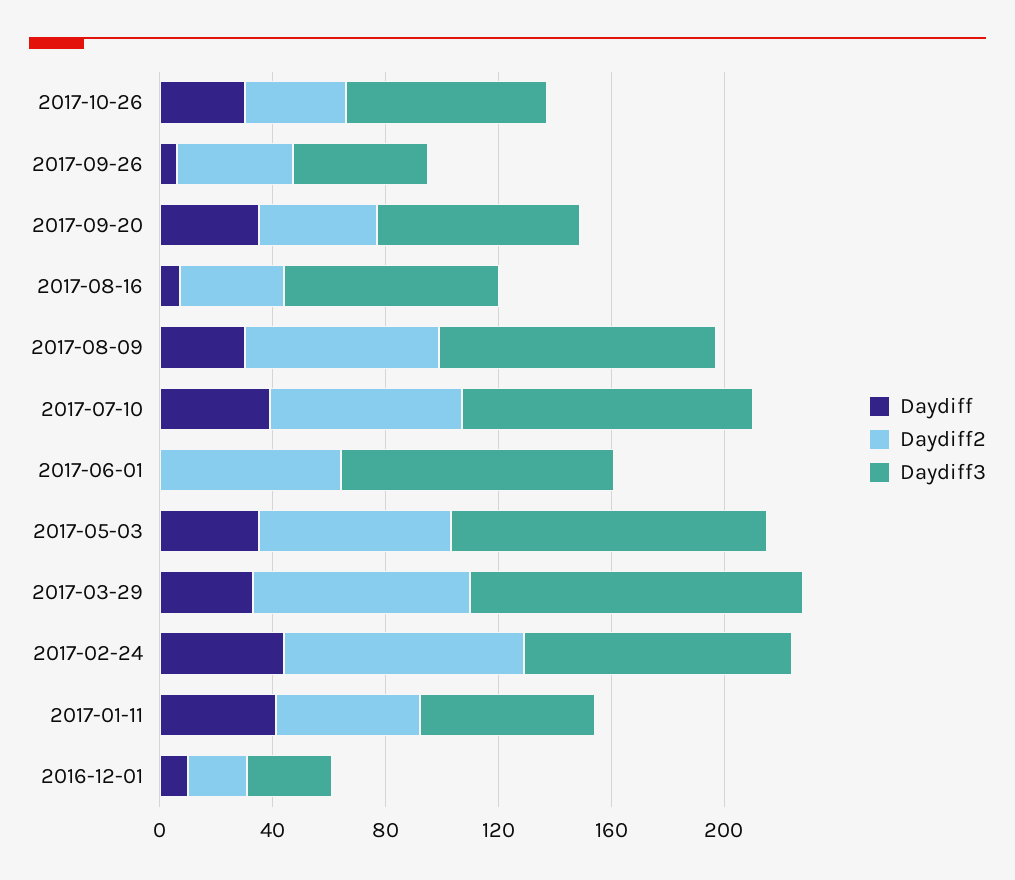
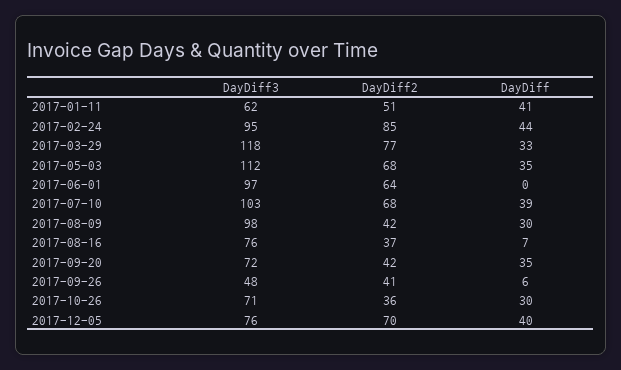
Daydiff2, 2017-08-09: 70 -> 42
Daydiff, 2016-12-01: 10 -> none
Daydiff2, 2016-12-01: 20 -> none
Daydiff3, 2016-12-01: 30 -> none
Daydiff3, 2017-12-05: none -> 76
Daydiff2, 2017-12-05: none -> 70
Daydiff, 2017-12-05: none -> 40

